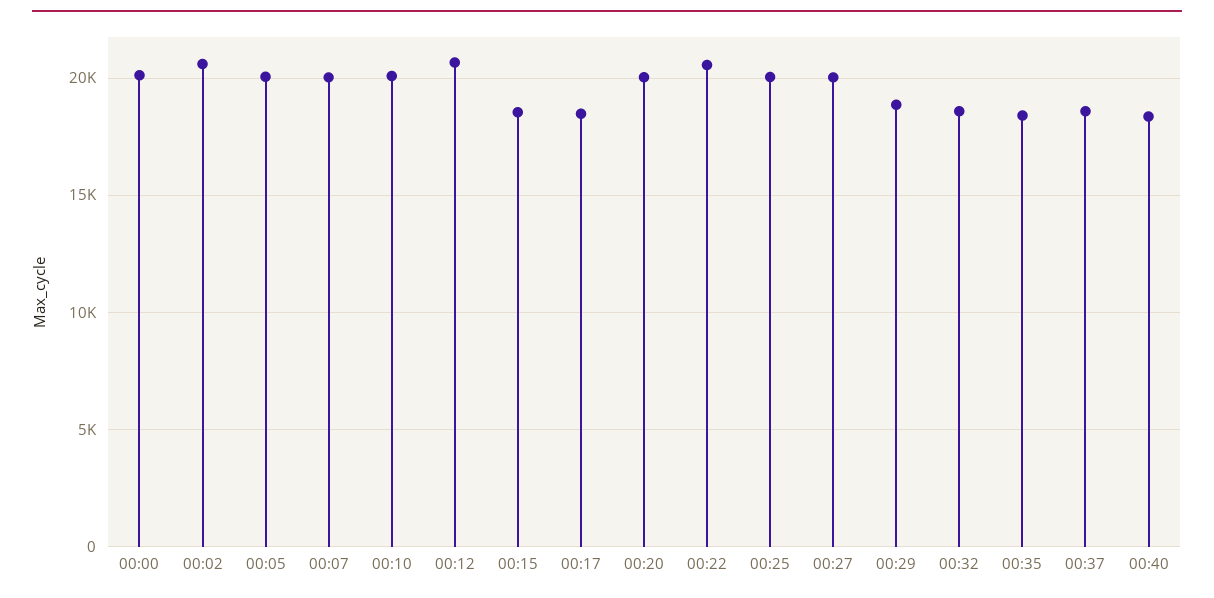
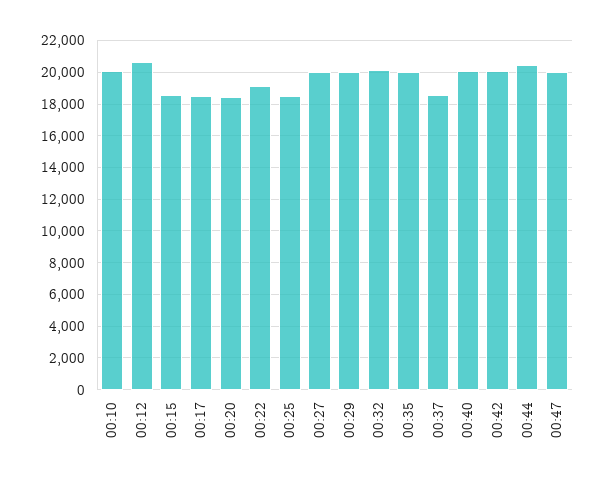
00:00: 20000 -> none
00:02: 20500 -> none
00:05: 20000 -> none
00:07: 20000 -> none
00:20: 20000 -> 18500
00:22: 20500 -> 19000
00:25: 20000 -> 18500
00:29: 19000 -> 20000
00:32: 18500 -> 20000
00:35: 18500 -> 20000
00:40: 18500 -> 20000
00:42: none -> 20000
00:44: none -> 20500
00:47: none -> 20000

